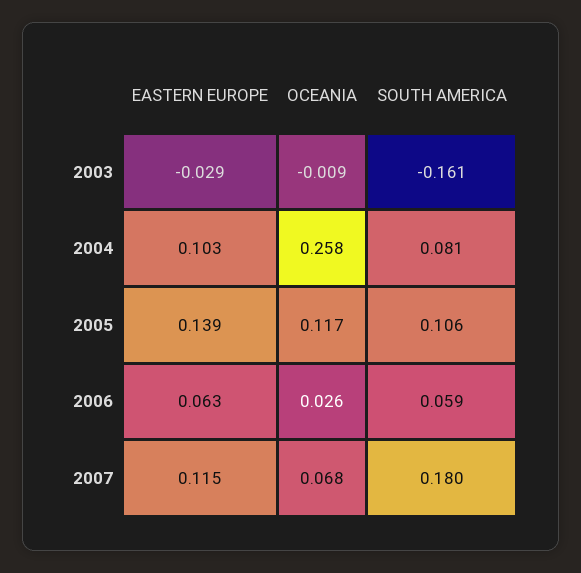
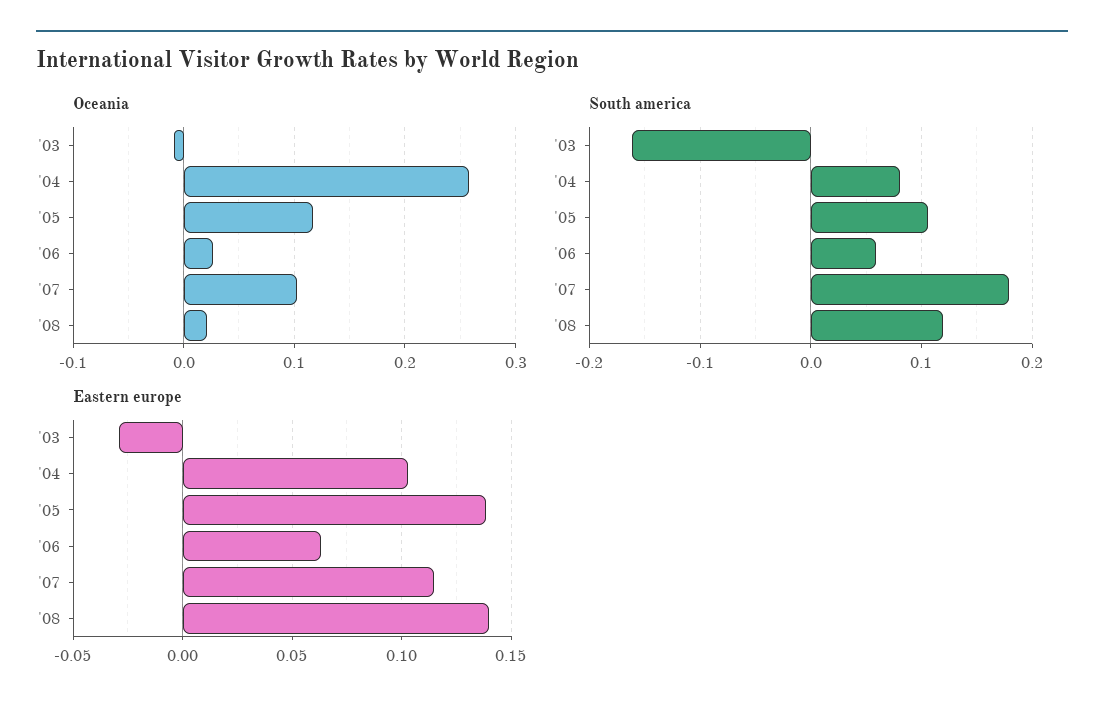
OCEANIA, 2007: 0.068 -> 0.1
OCEANIA, '08: none -> 0.02
SOUTH AMERICA, '08: none -> 0.12
EASTERN EUROPE, '08: none -> 0.14

